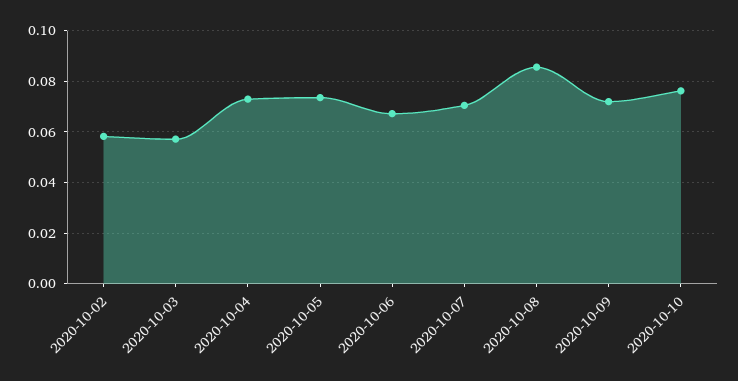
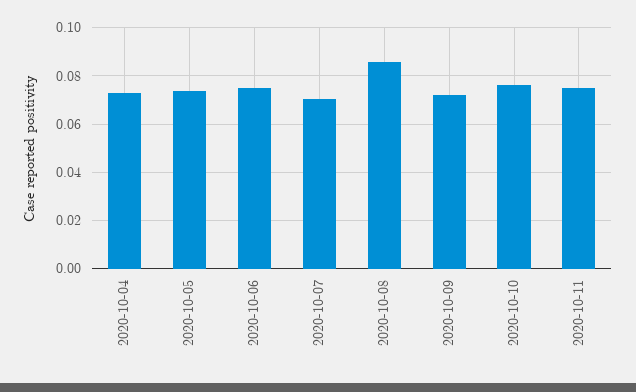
2020-10-02: 0.0575 -> none
2020-10-03: 0.0575 -> none
2020-10-06: 0.0675 -> 0.075
2020-10-11: none -> 0.075

